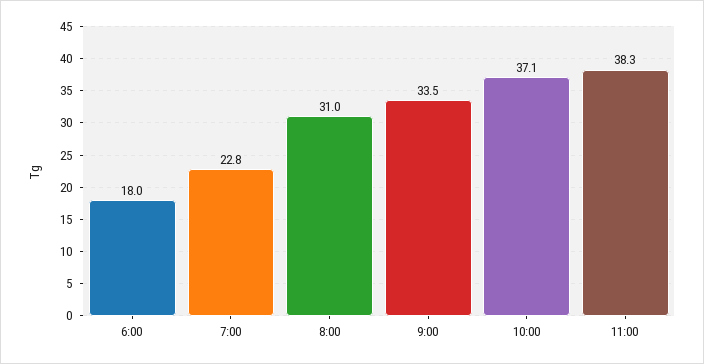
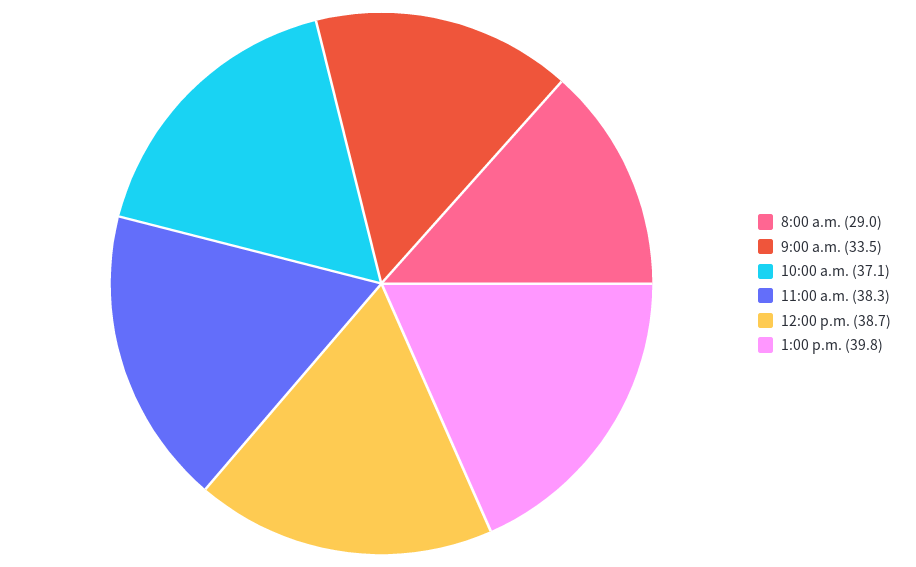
6:00: 18 -> none
7:00: 22.8 -> none
8:00: 31 -> 29
12:00 p.m.: none -> 38.7
1:00 p.m.: none -> 39.8

